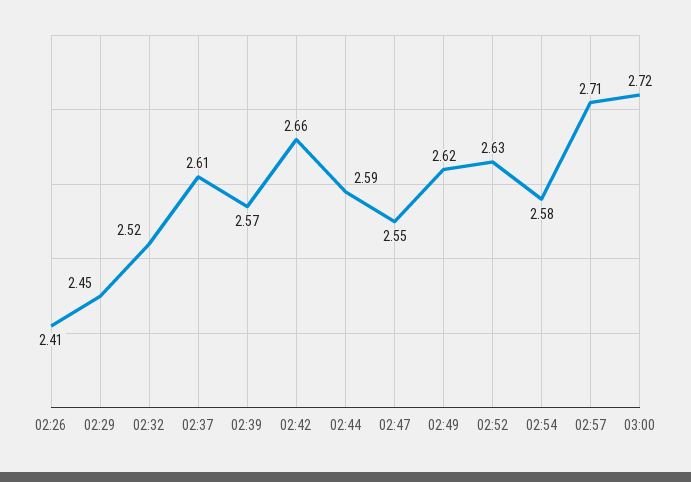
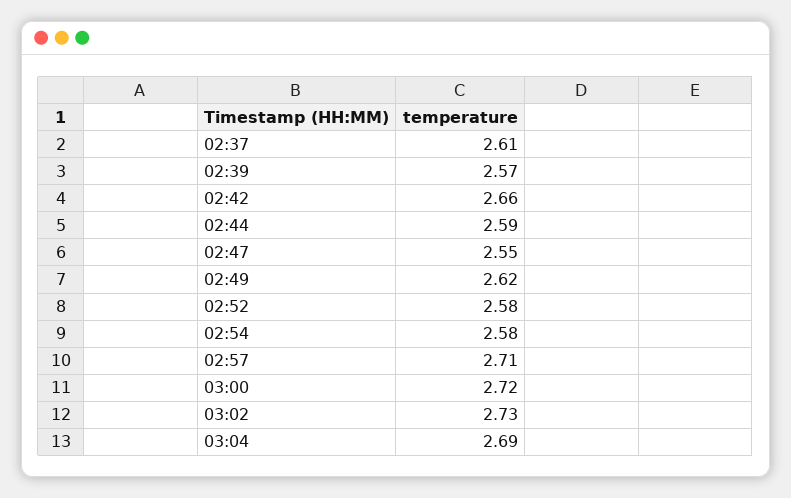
02:26: 2.41 -> none
02:29: 2.45 -> none
02:32: 2.52 -> none
02:52: 2.63 -> 2.58
03:02: none -> 2.73
03:04: none -> 2.69

